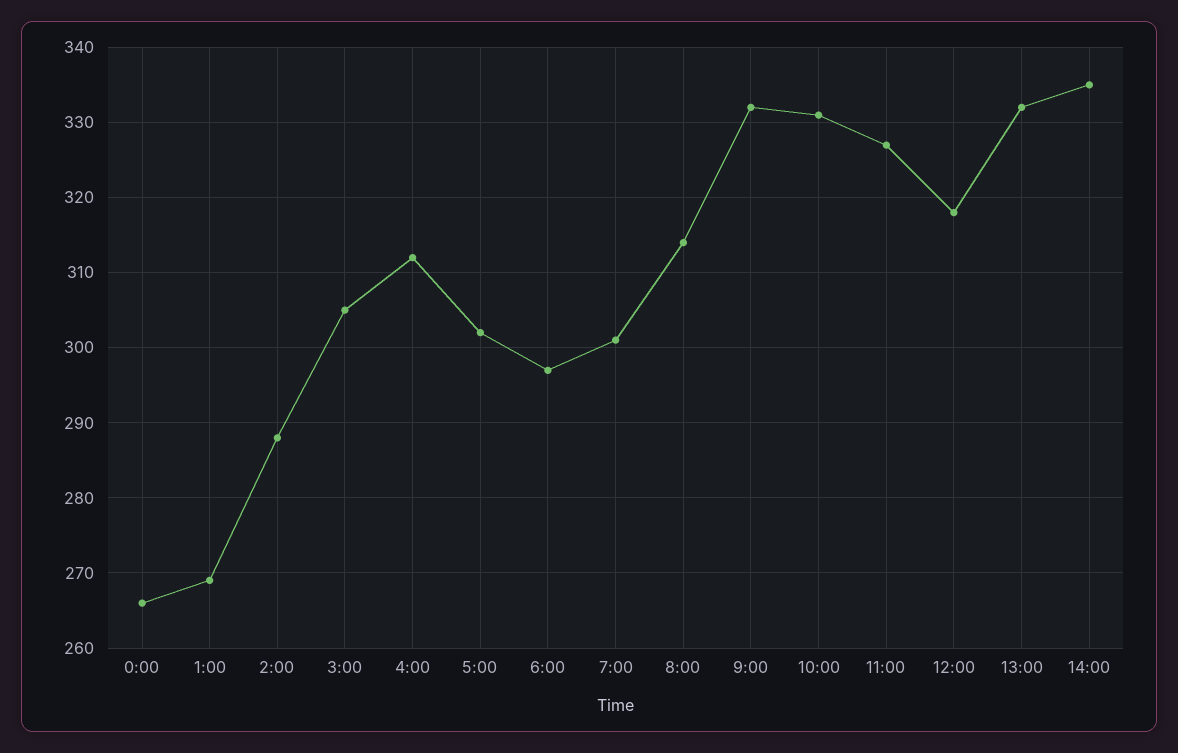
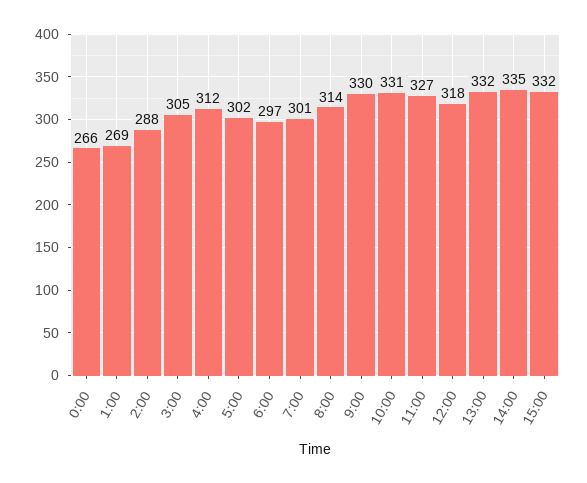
9:00: 332 -> 330
15:00: none -> 332

